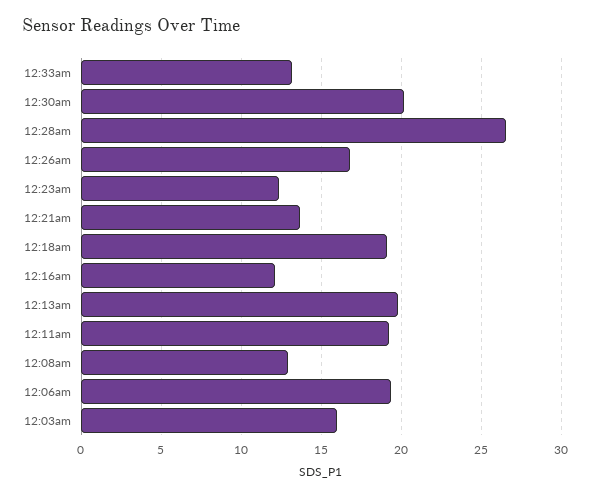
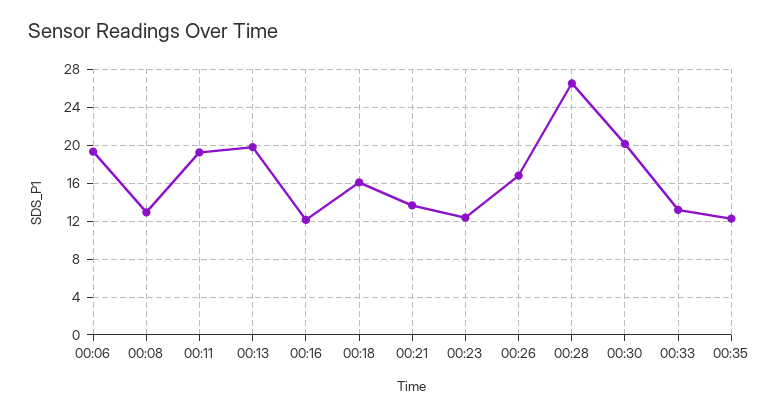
12:18am: 19 -> 16
12:03am: 16 -> none
00:35: none -> 12

